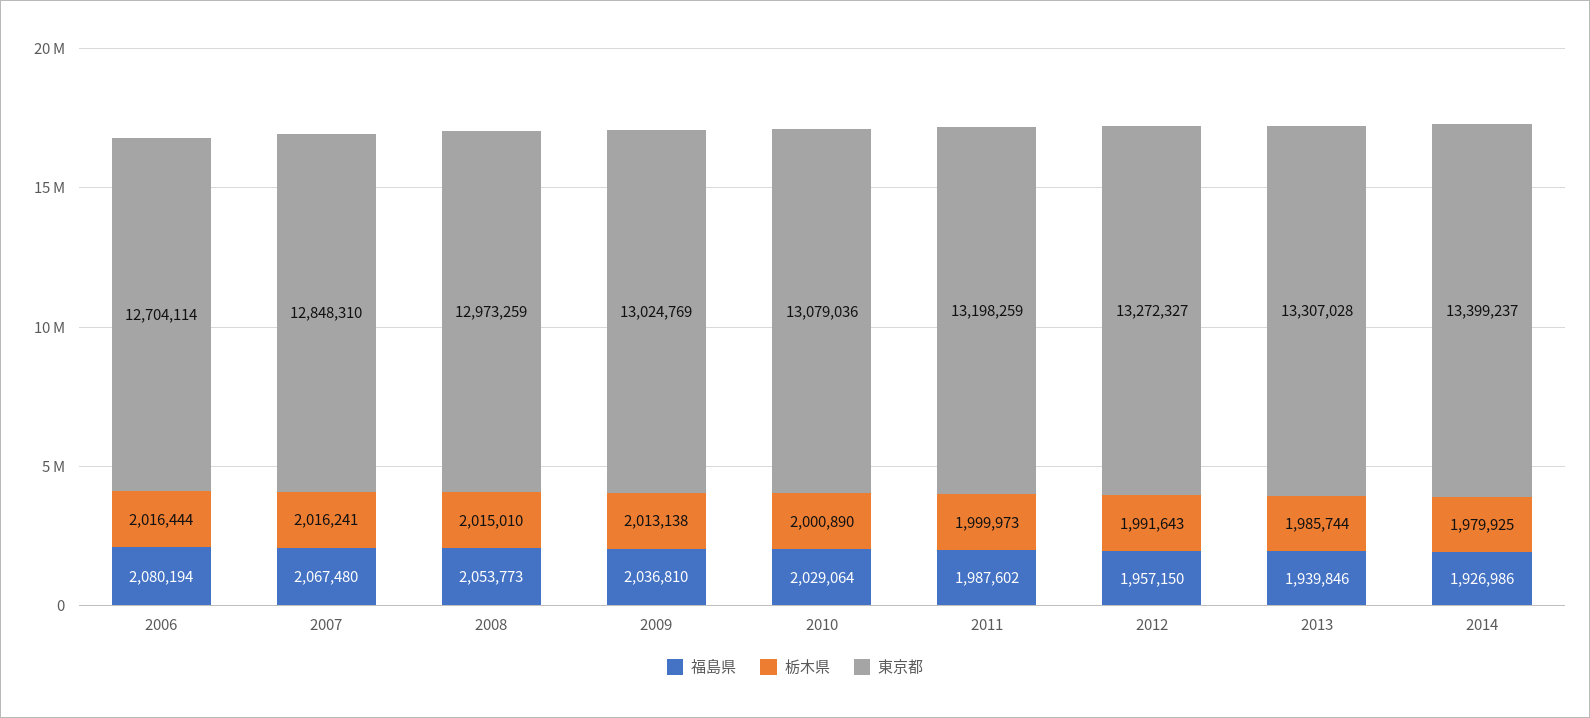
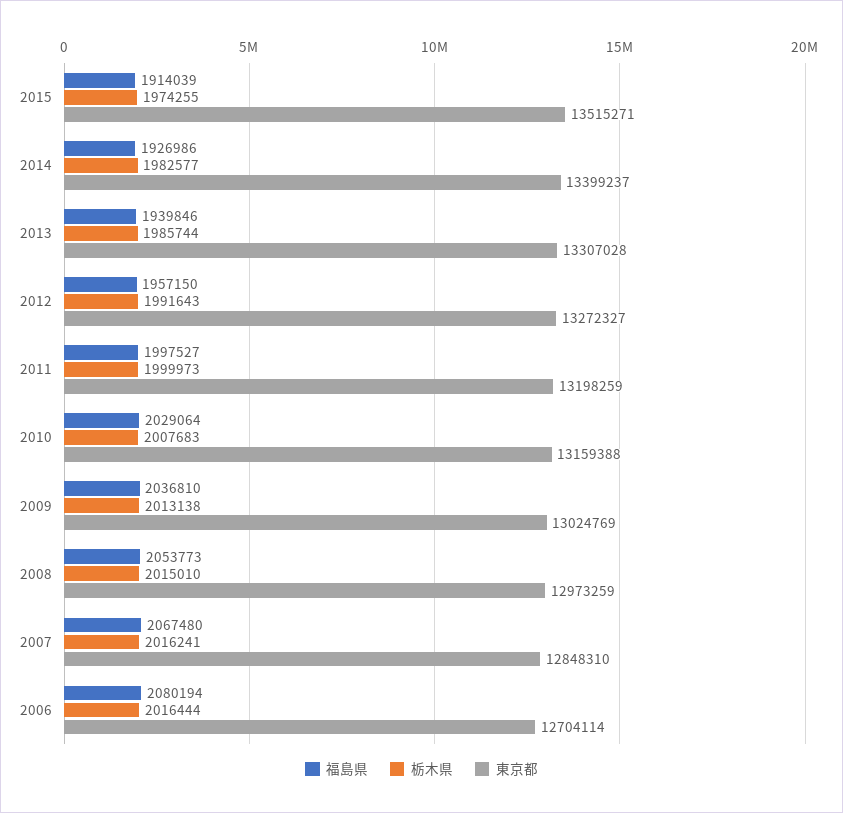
栃木県, 2010: 2000890 -> 2007683
東京都, 2010: 13079036 -> 13159388
福島県, 2011: 1987602 -> 1997527
栃木県, 2014: 1979925 -> 1982577
福島県, 2015: none -> 1914039
栃木県, 2015: none -> 1974255
東京都, 2015: none -> 13515271

